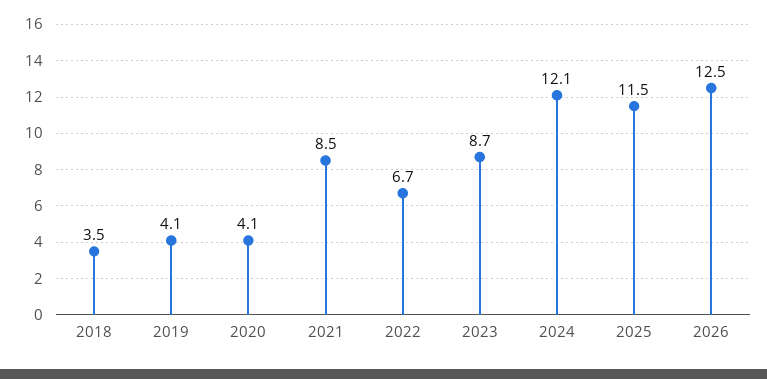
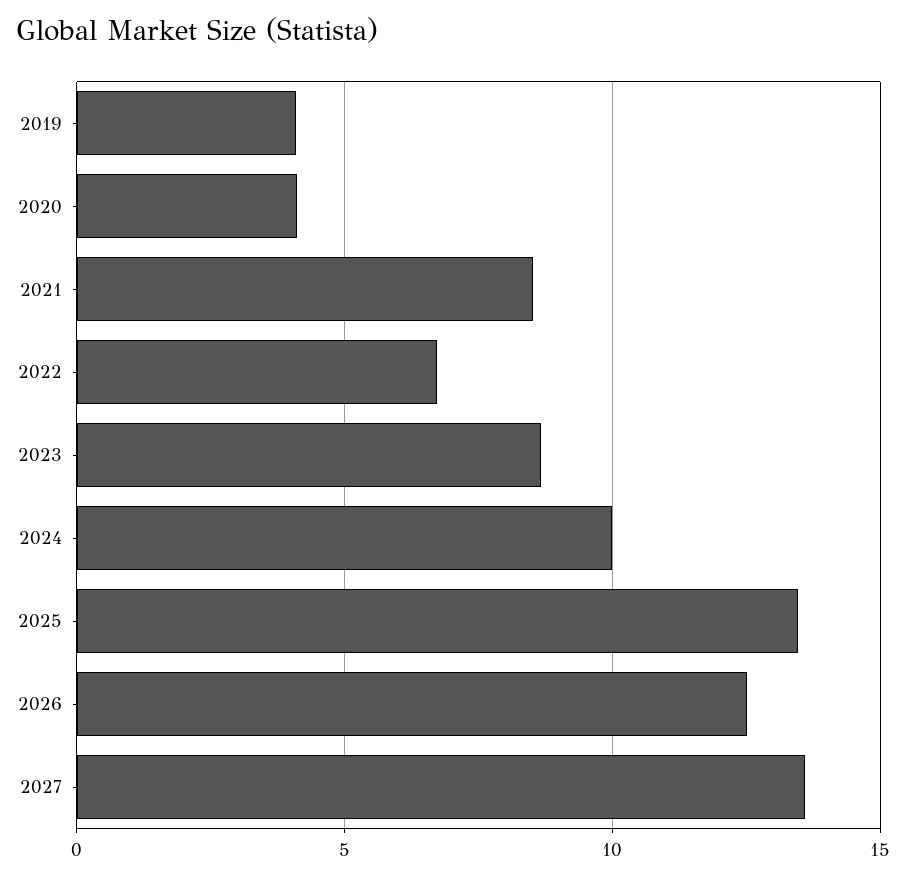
2018: 3.5 -> none
2024: 12.1 -> 10
2025: 11.5 -> 13.5
2027: none -> 13.5

